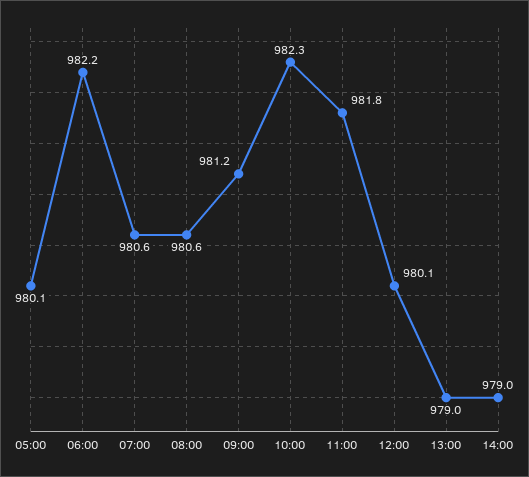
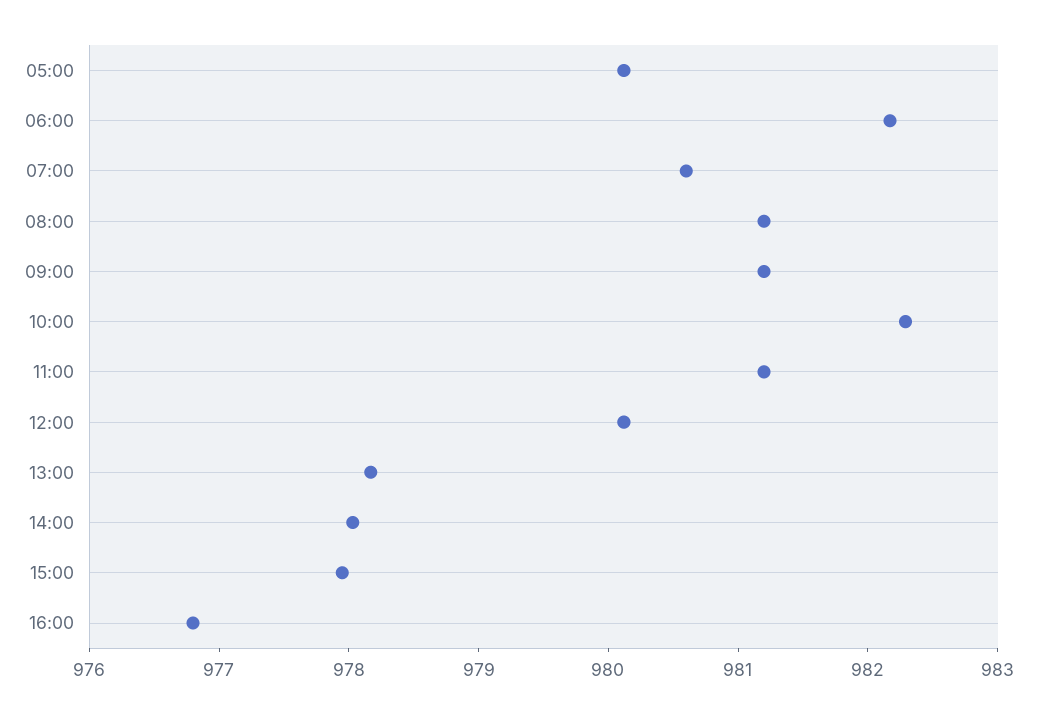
08:00: 980.6 -> 981.2
11:00: 981.8 -> 981.2
13:00: 979 -> 978.2
14:00: 979 -> 978
15:00: none -> 978
16:00: none -> 976.8

